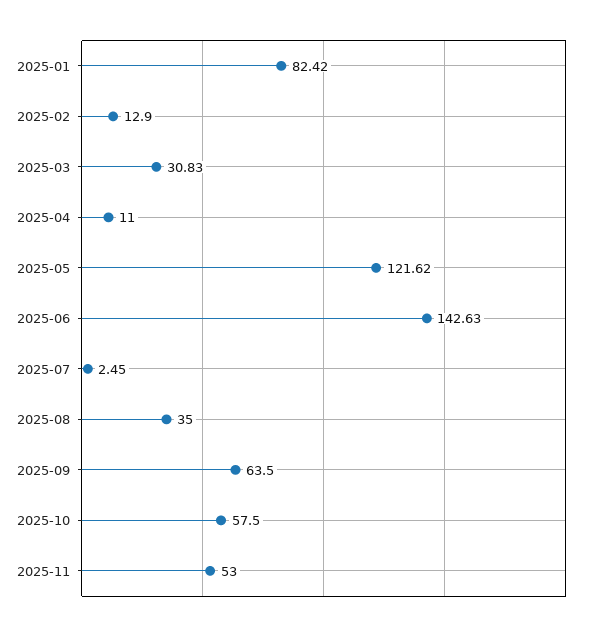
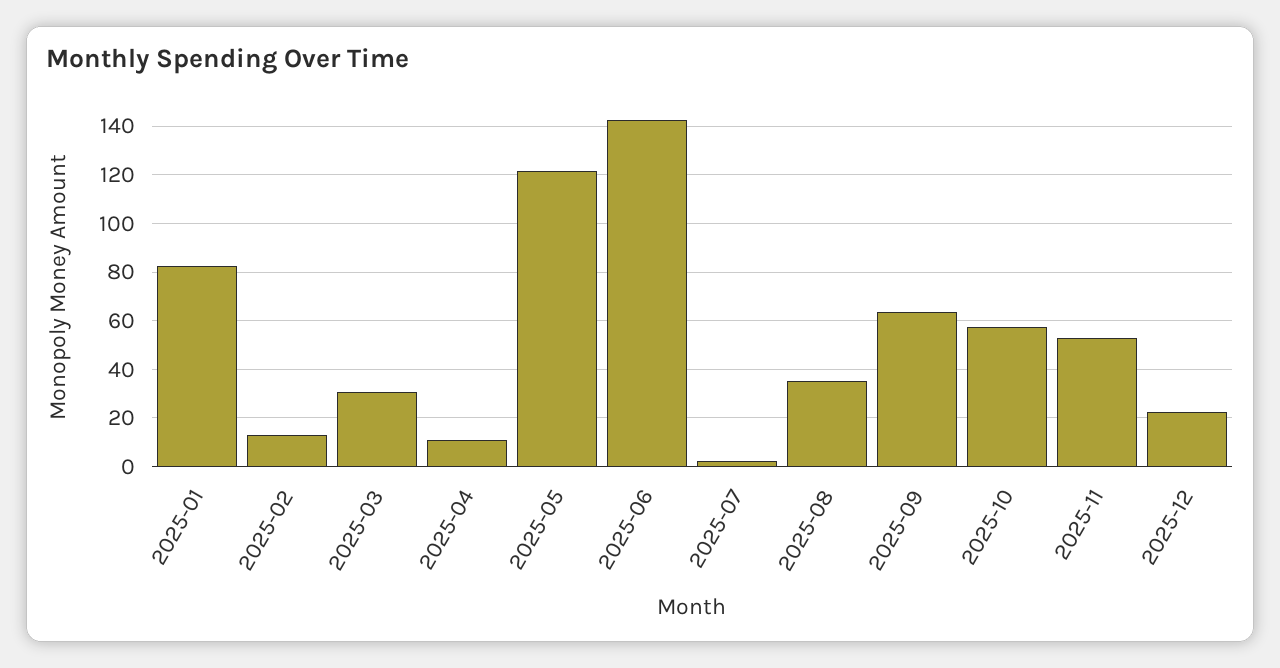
2025-12: none -> 22.5

